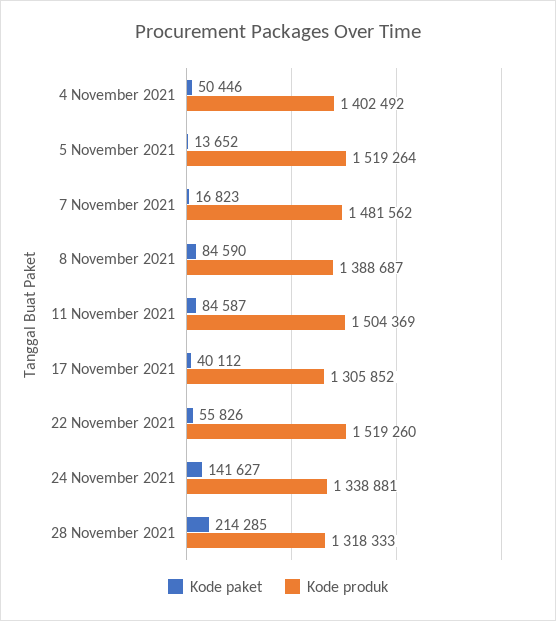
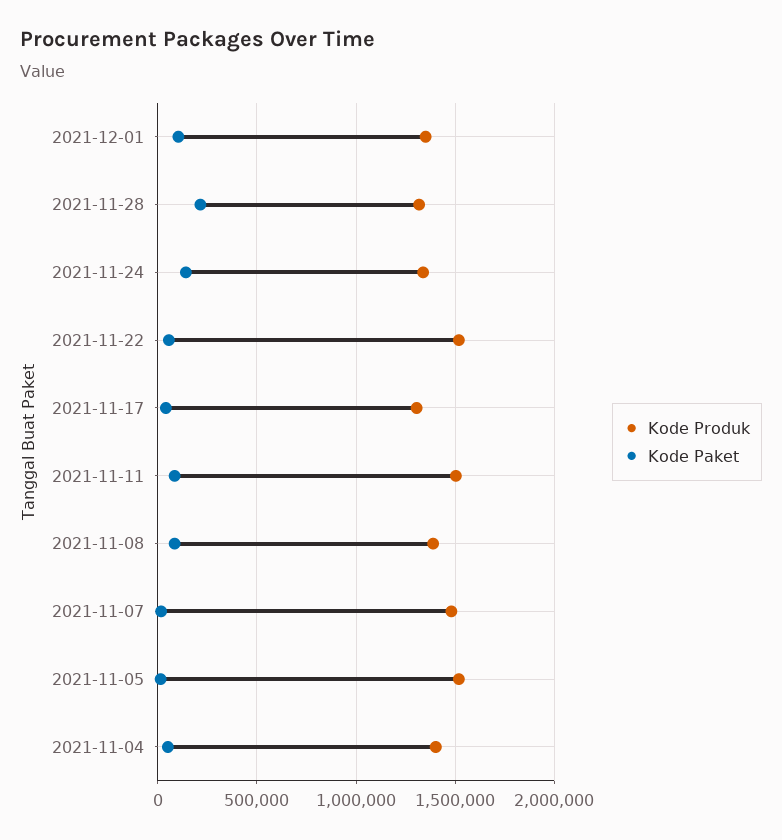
Kode produk, 2021-12-01: none -> 1350000
Kode paket, 2021-12-01: none -> 100000

